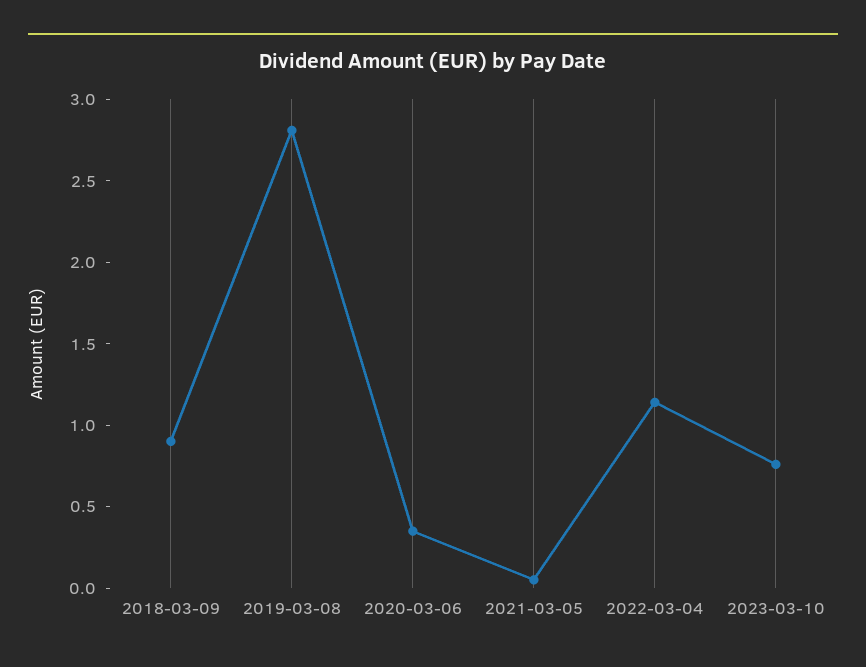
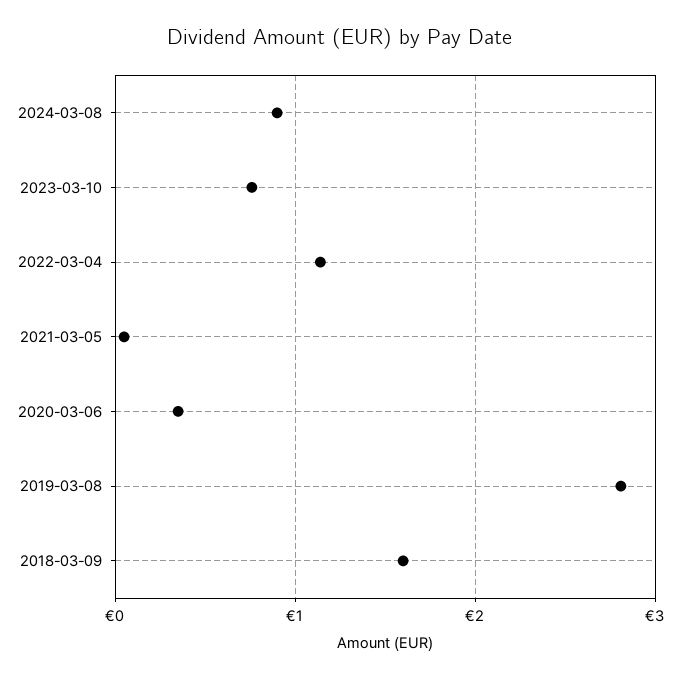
2018-03-09: 0.9 -> 1.6
2024-03-08: none -> 0.9

